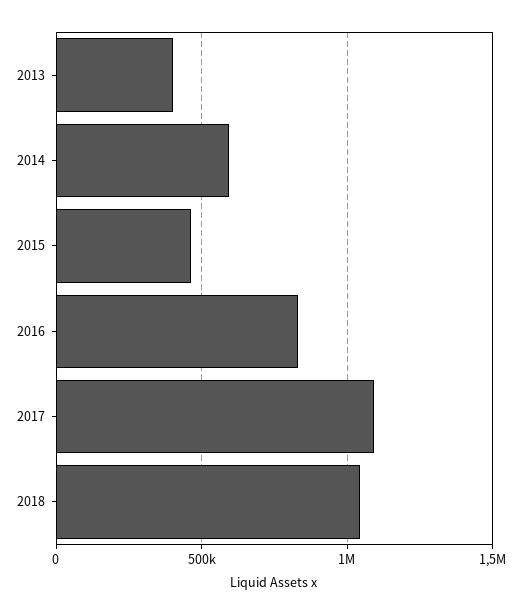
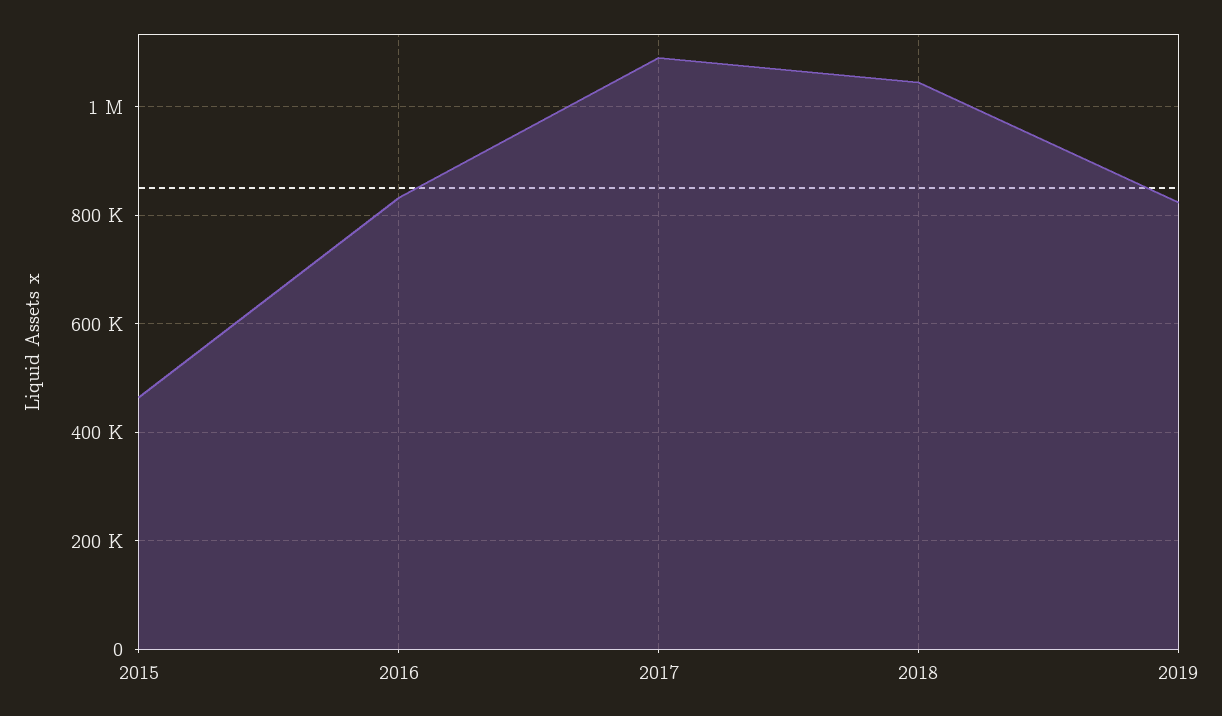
2013: 400000 -> none
2014: 600000 -> none
2019: none -> 820000

